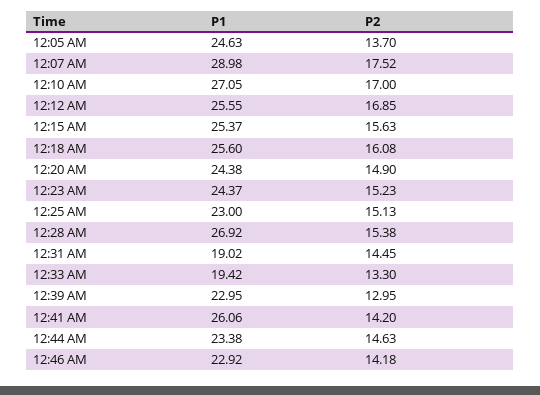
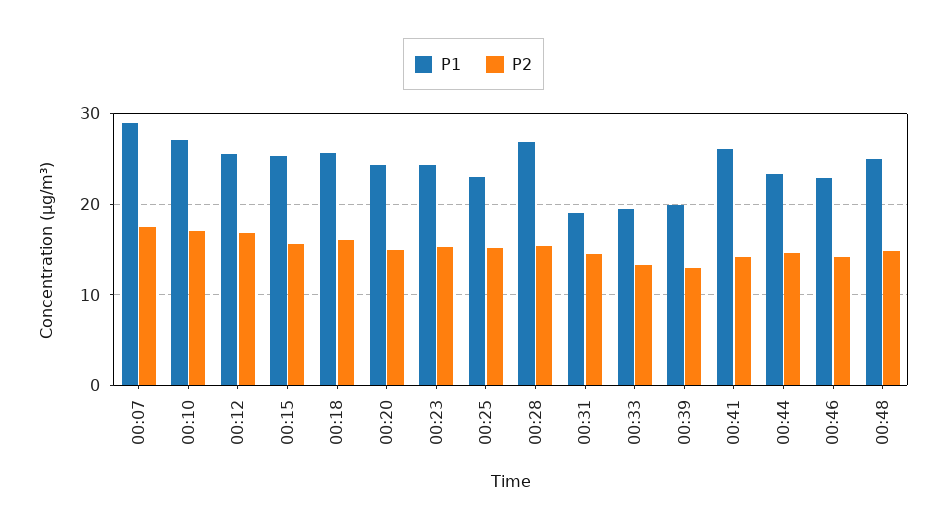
P1, 12:05 AM: 24.63 -> none
P2, 12:05 AM: 13.7 -> none
P1, 12:39 AM: 22.95 -> 20
P1, 00:48: none -> 25
P2, 00:48: none -> 15

